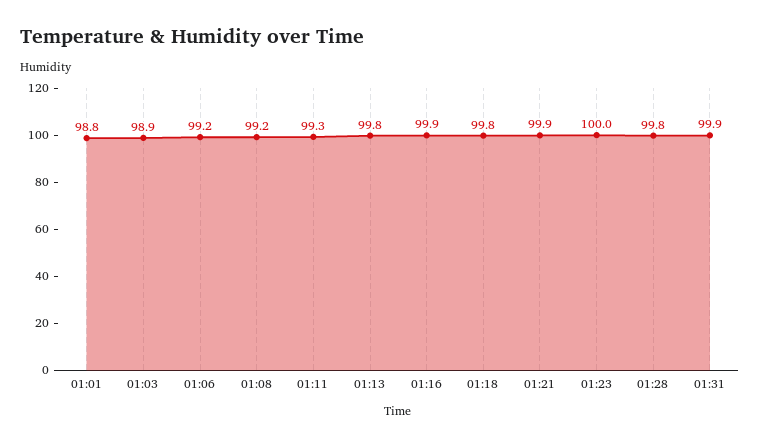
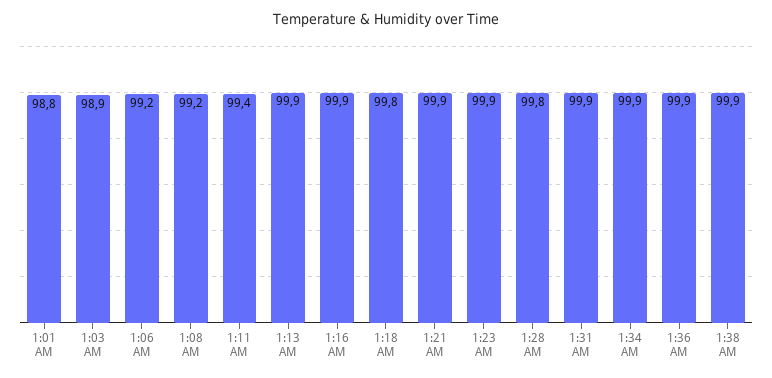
01:11: 99.3 -> 99.4
01:13: 99.8 -> 99.9
01:23: 100 -> 99.9
1:34 AM: none -> 99.9
1:36 AM: none -> 99.9
1:38 AM: none -> 99.9

